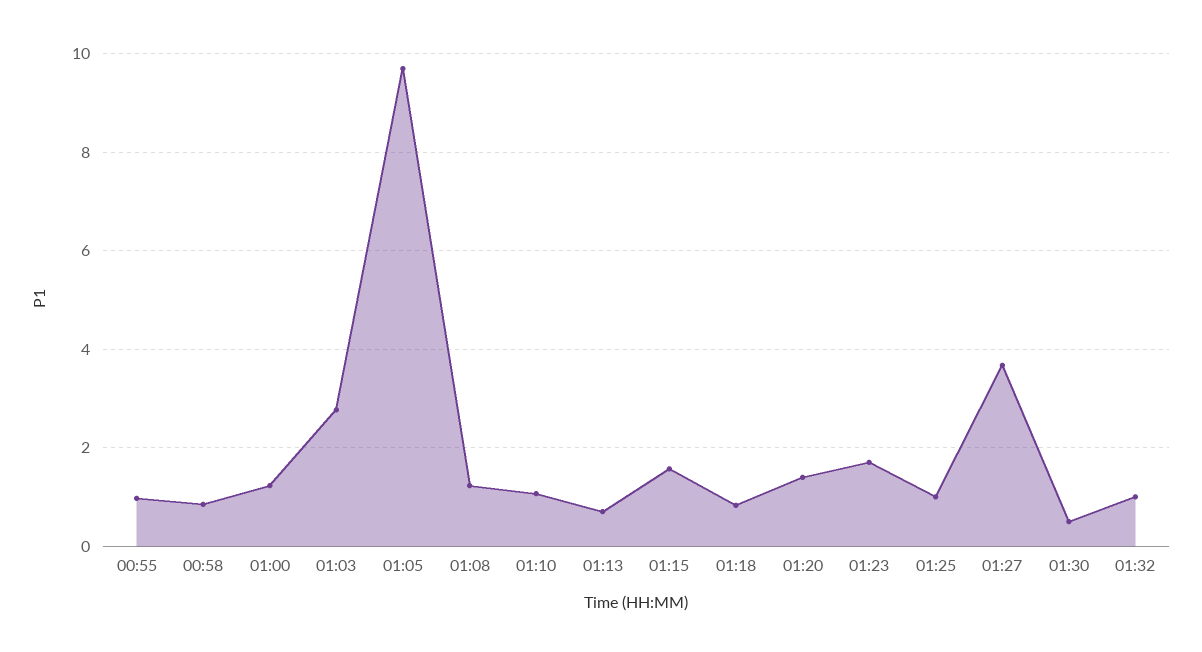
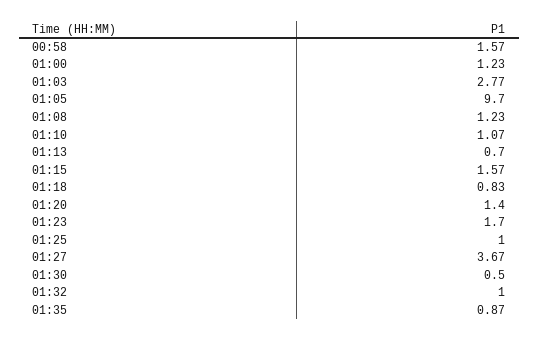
00:55: 1 -> none
00:58: 0.8 -> 1.57
01:35: none -> 0.87

